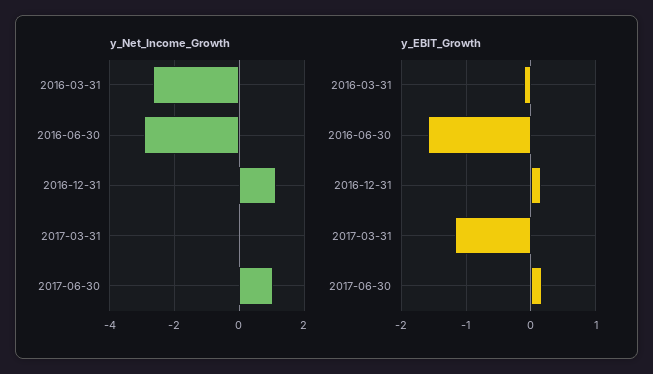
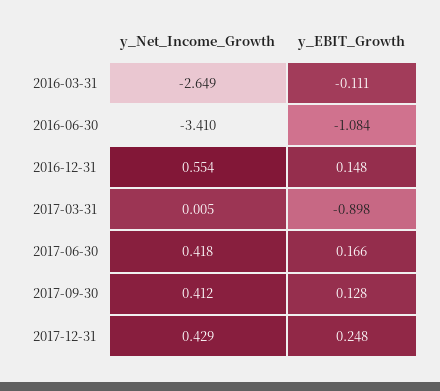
y_Net_Income_Growth, 2016-06-30: -3 -> -3.41
y_Net_Income_Growth, 2016-12-31: 1.2 -> 0.554
y_Net_Income_Growth, 2017-06-30: 1 -> 0.418
y_EBIT_Growth, 2016-06-30: -1.6 -> -1.084
y_EBIT_Growth, 2017-03-31: -1.2 -> -0.898
y_Net_Income_Growth, 2017-09-30: none -> 0.412
y_EBIT_Growth, 2017-09-30: none -> 0.128
y_Net_Income_Growth, 2017-12-31: none -> 0.429
y_EBIT_Growth, 2017-12-31: none -> 0.248

